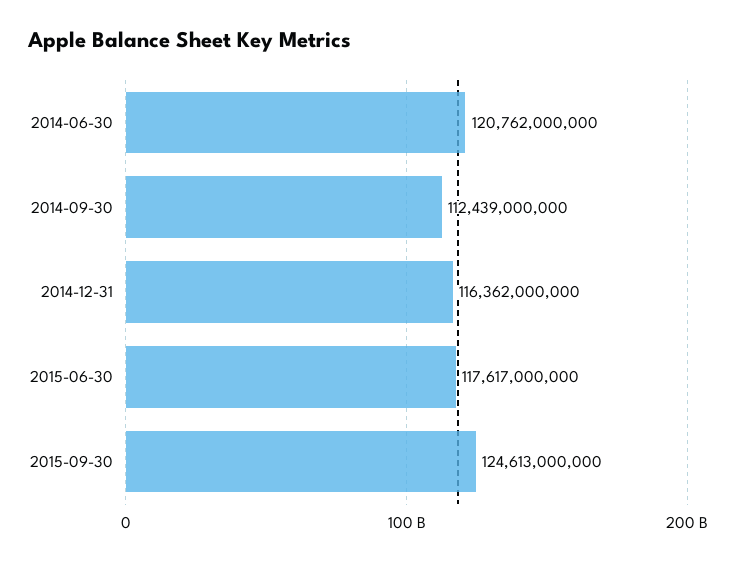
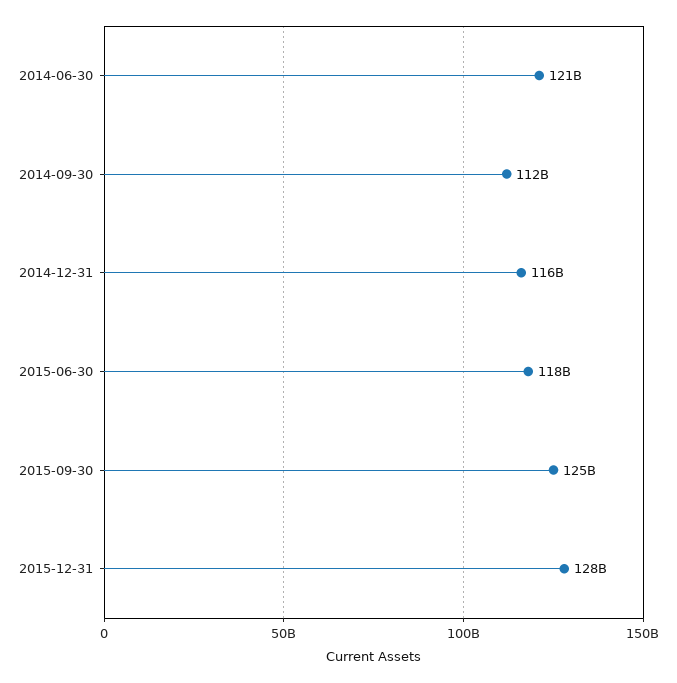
2015-12-31: none -> 128000000000

